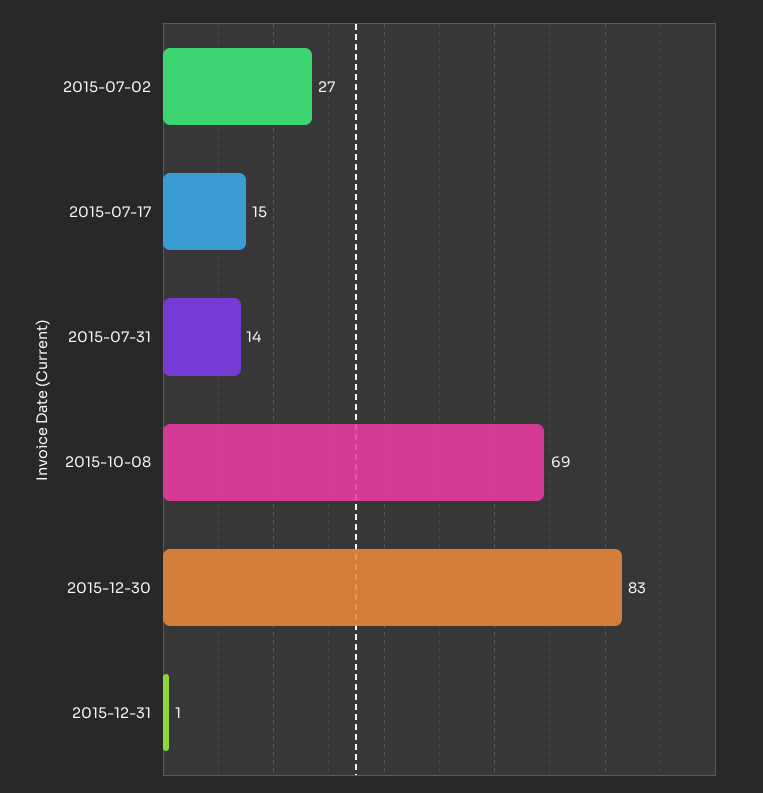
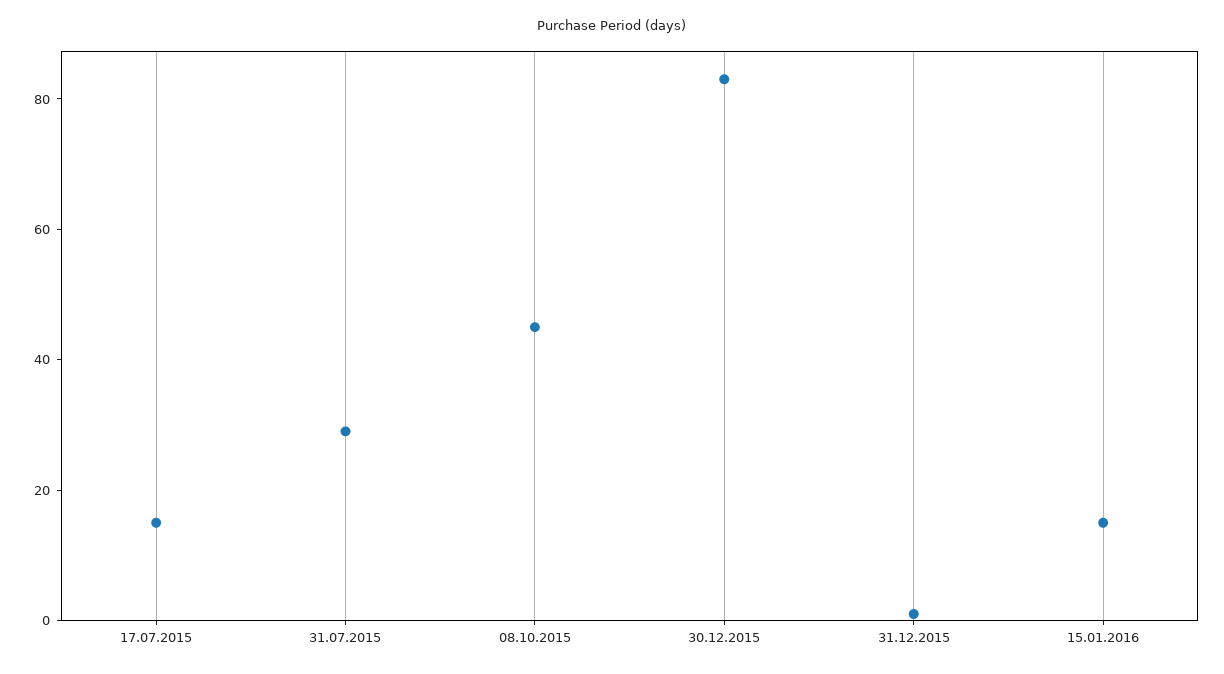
2015-07-02: 27 -> none
2015-07-31: 14 -> 30
2015-10-08: 69 -> 45
15.01.2016: none -> 15

